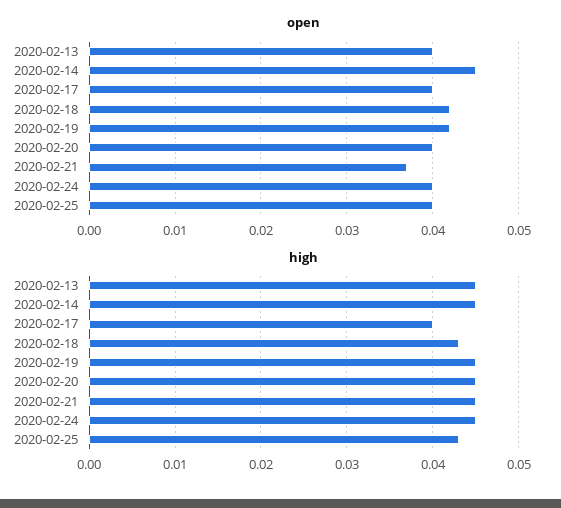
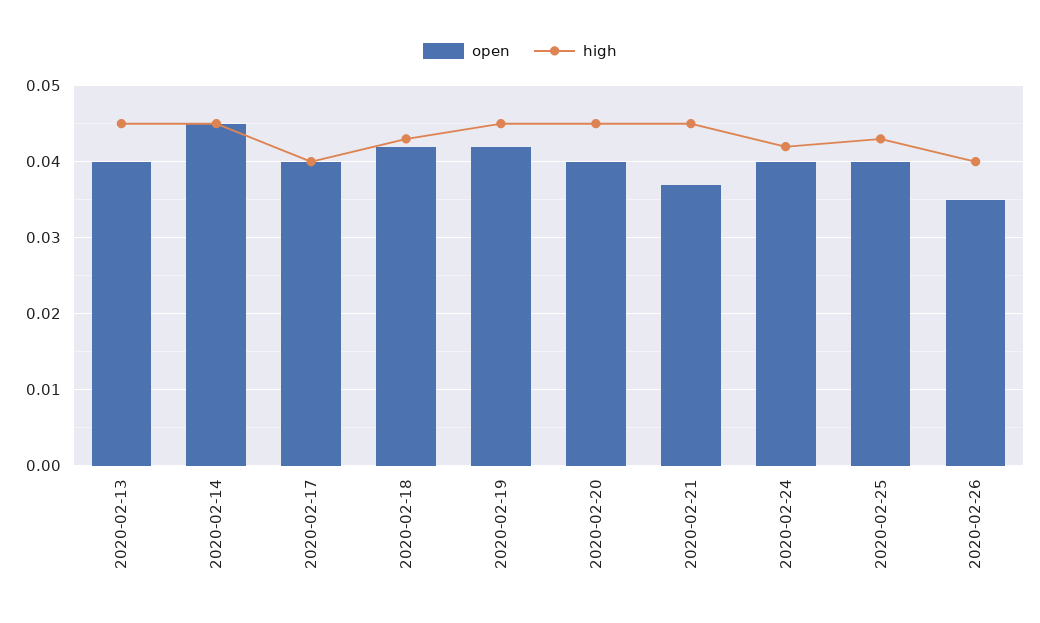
high, 2020-02-24: 0.045 -> 0.042
open, 2020-02-26: none -> 0.035
high, 2020-02-26: none -> 0.04

